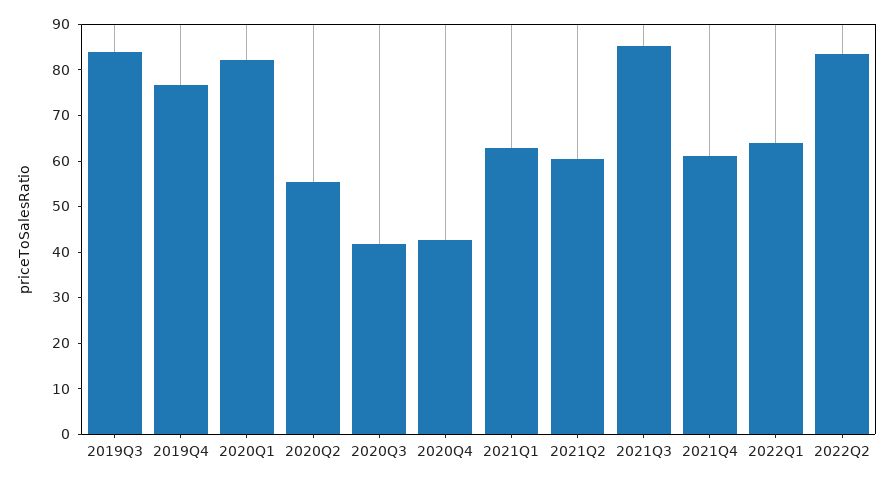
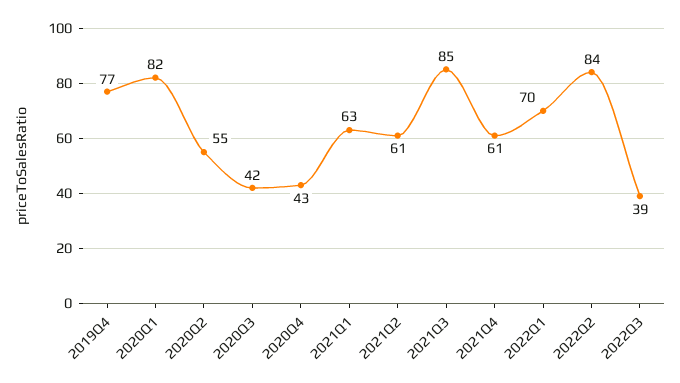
2019Q3: 84 -> none
2022Q1: 64 -> 70
2022Q3: none -> 39

